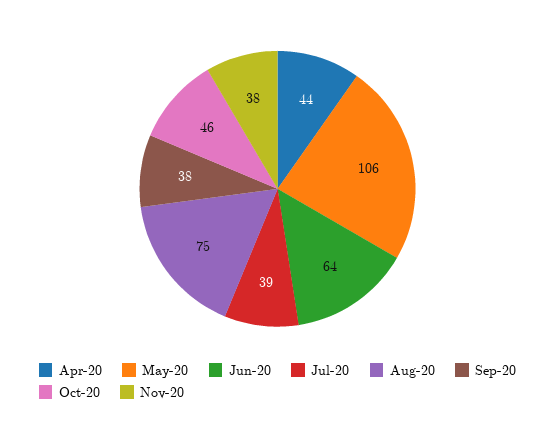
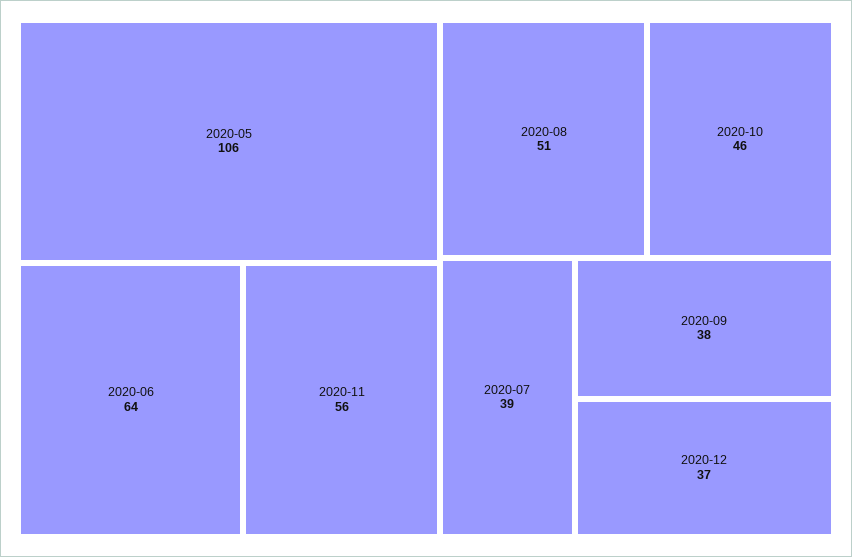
Apr-20: 44 -> none
Aug-20: 75 -> 51
Nov-20: 38 -> 56
2020-12: none -> 37

